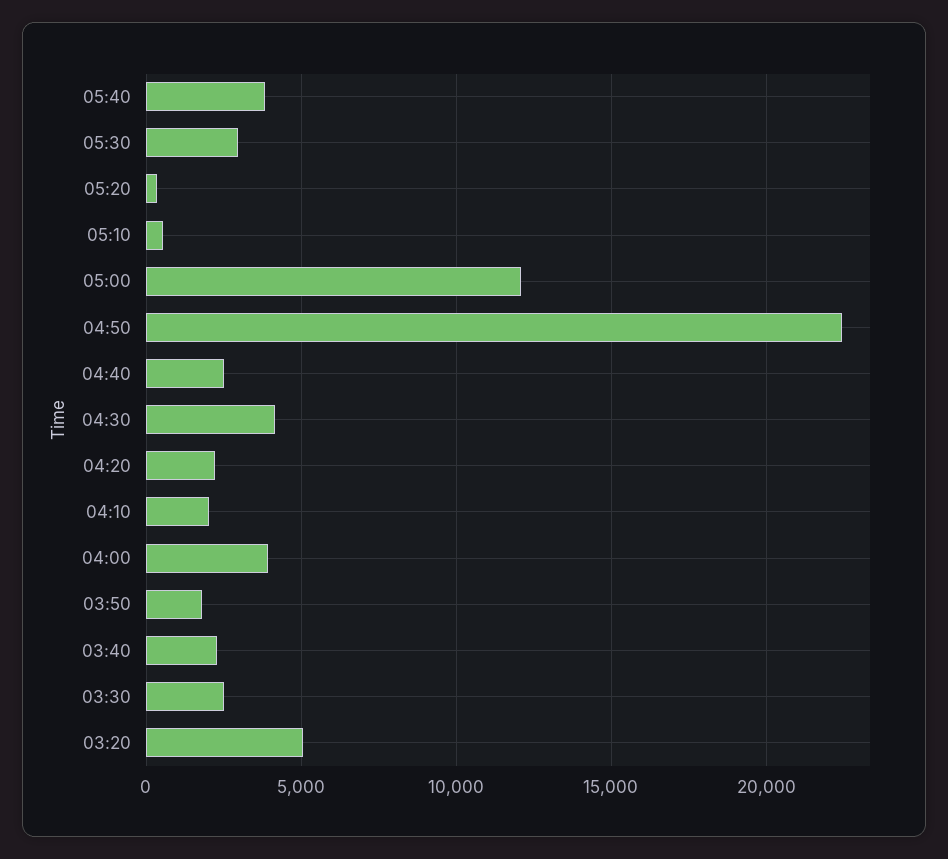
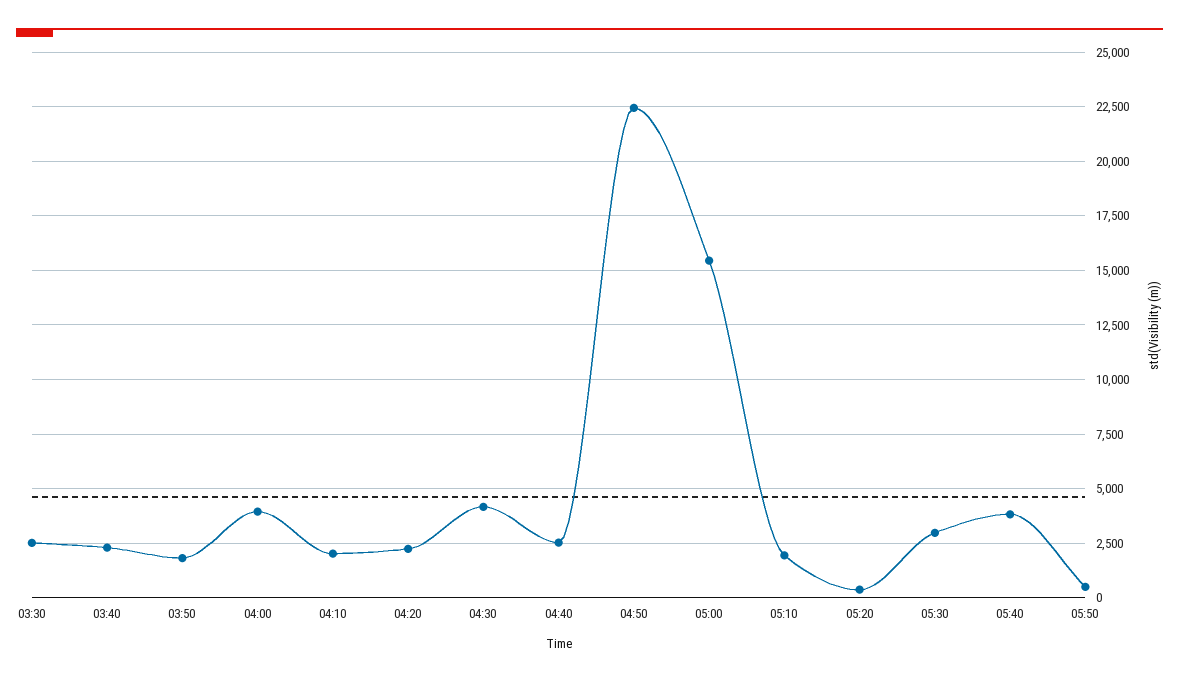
05:10: 500 -> 2000
05:00: 12000 -> 15500
03:20: 5000 -> none
05:50: none -> 500

